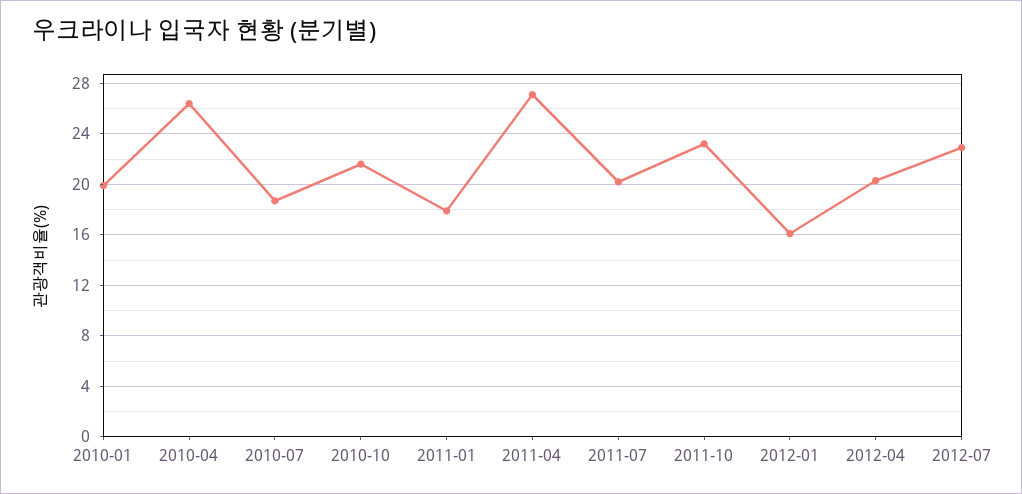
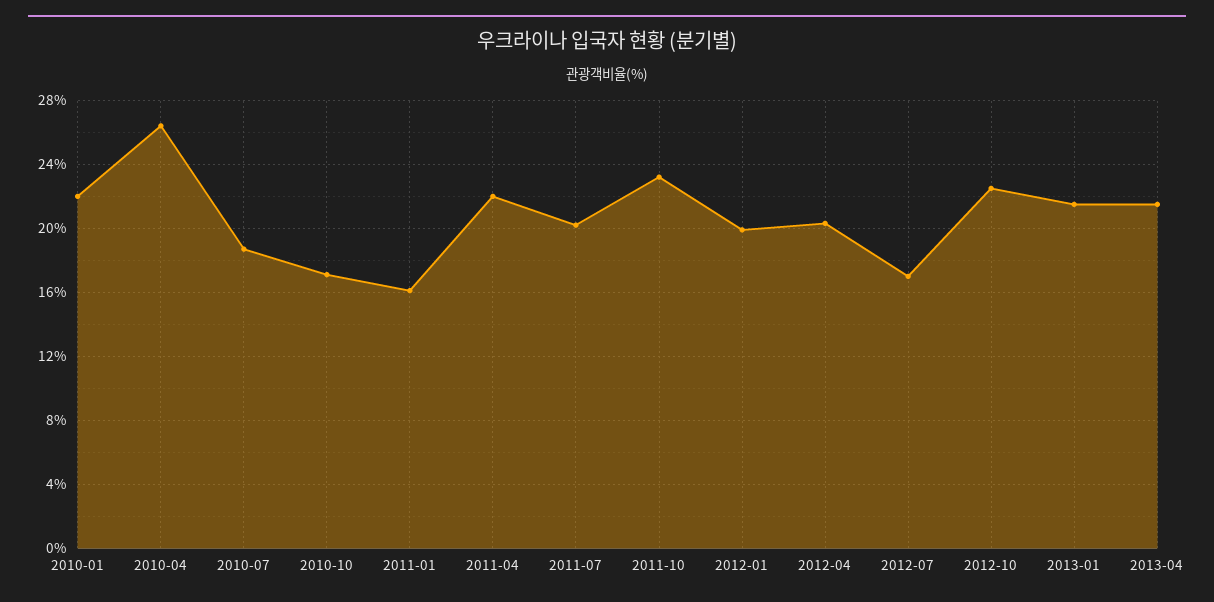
2010-01: 20 -> 22
2010-10: 21.5 -> 17
2011-01: 18 -> 16
2011-04: 27 -> 22
2012-01: 16 -> 20
2012-07: 23 -> 17
2012-10: none -> 22.5
2013-01: none -> 21.5
2013-04: none -> 21.5

